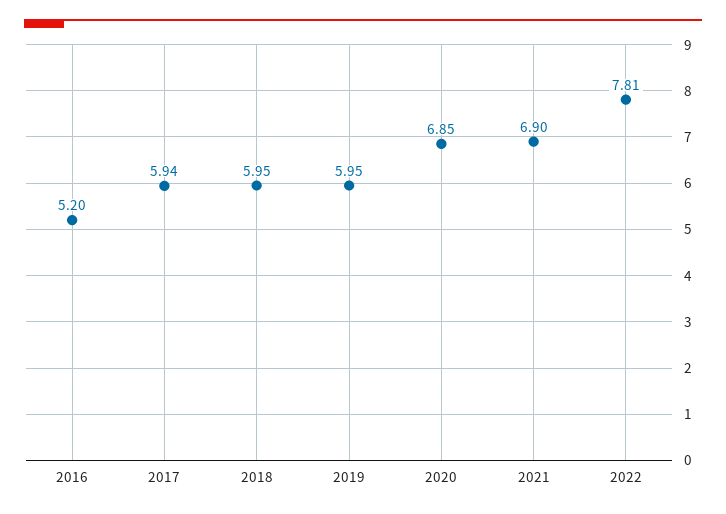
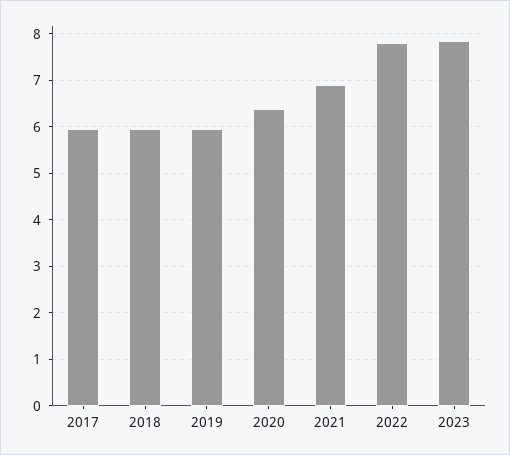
2016: 5.2 -> none
2020: 6.85 -> 6.4
2023: none -> 7.8

